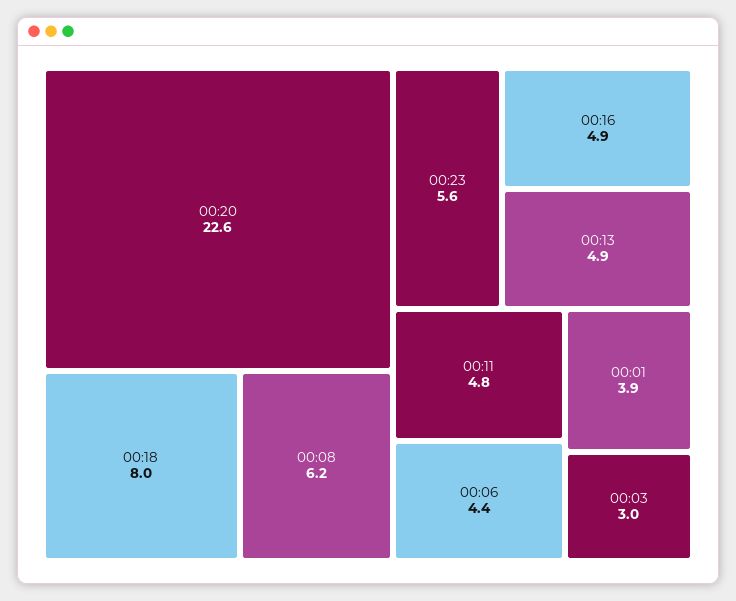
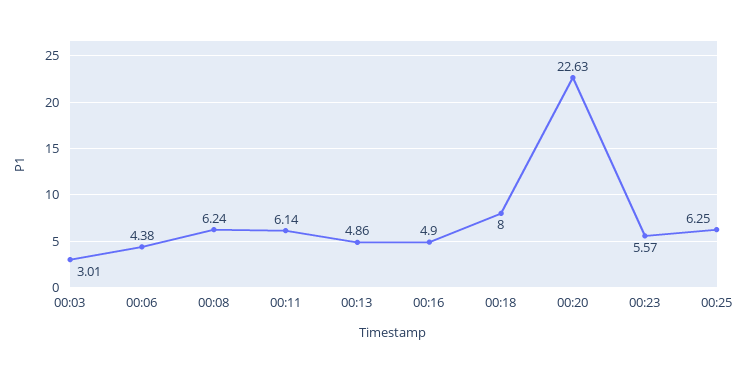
00:11: 4.8 -> 6.14
00:01: 3.9 -> none
00:25: none -> 6.25

